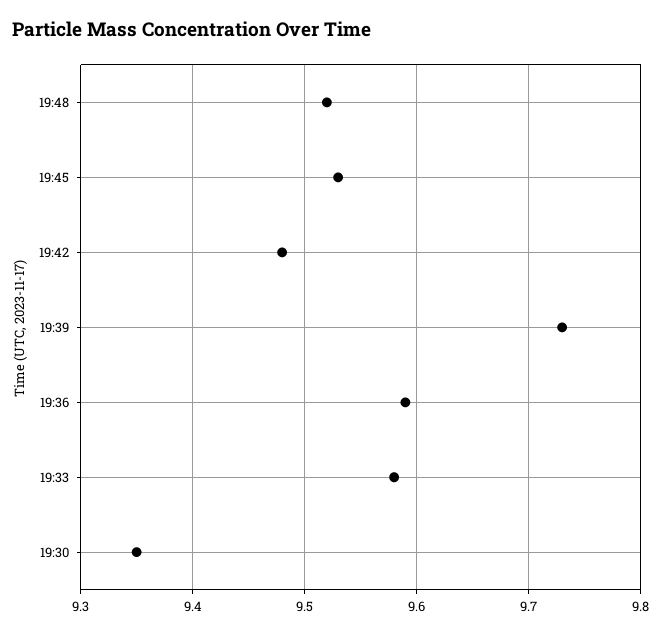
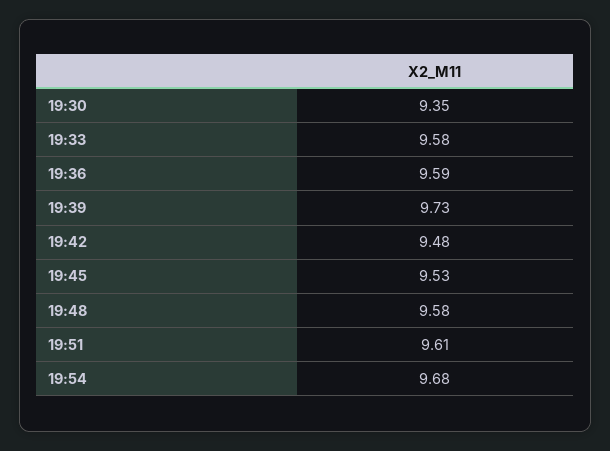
19:48: 9.52 -> 9.58
19:51: none -> 9.61
19:54: none -> 9.68

